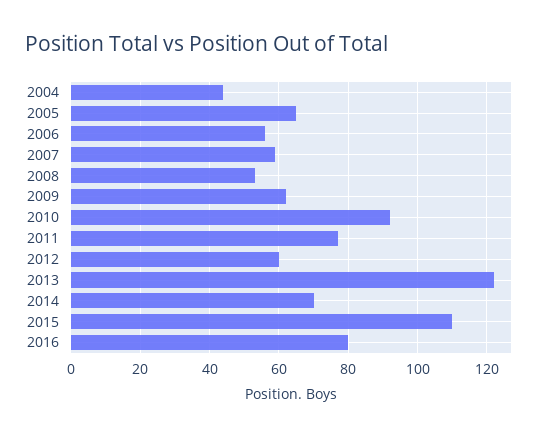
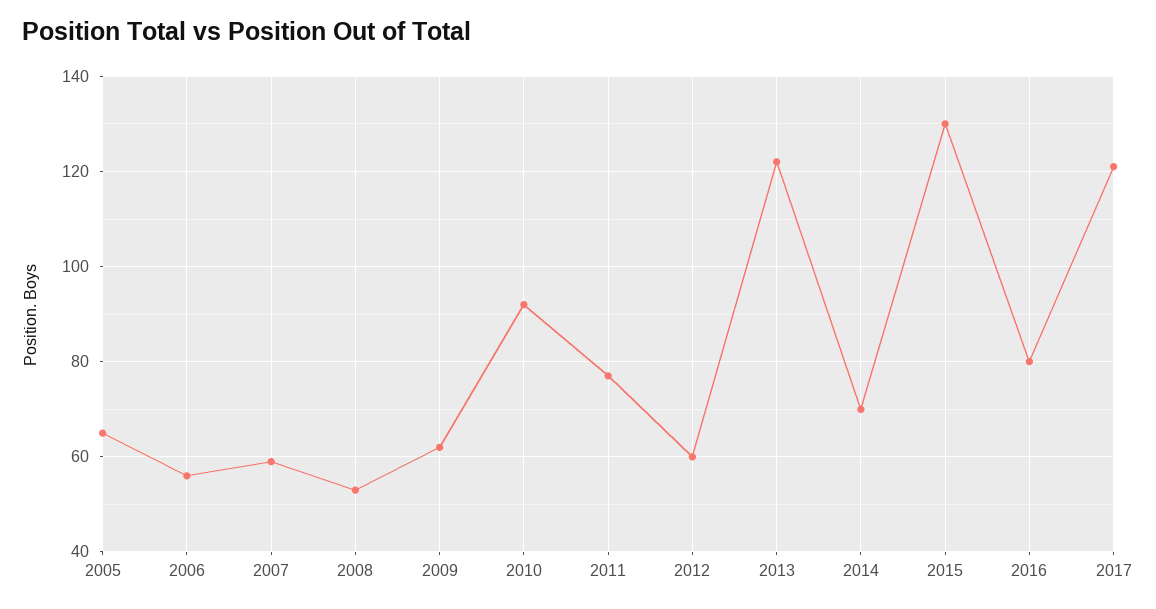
2004: 45 -> none
2015: 110 -> 130
2017: none -> 120

